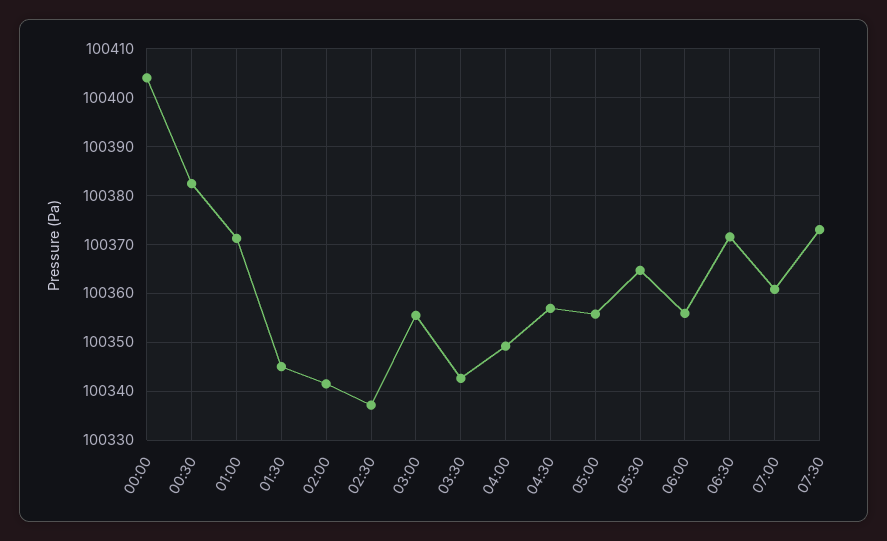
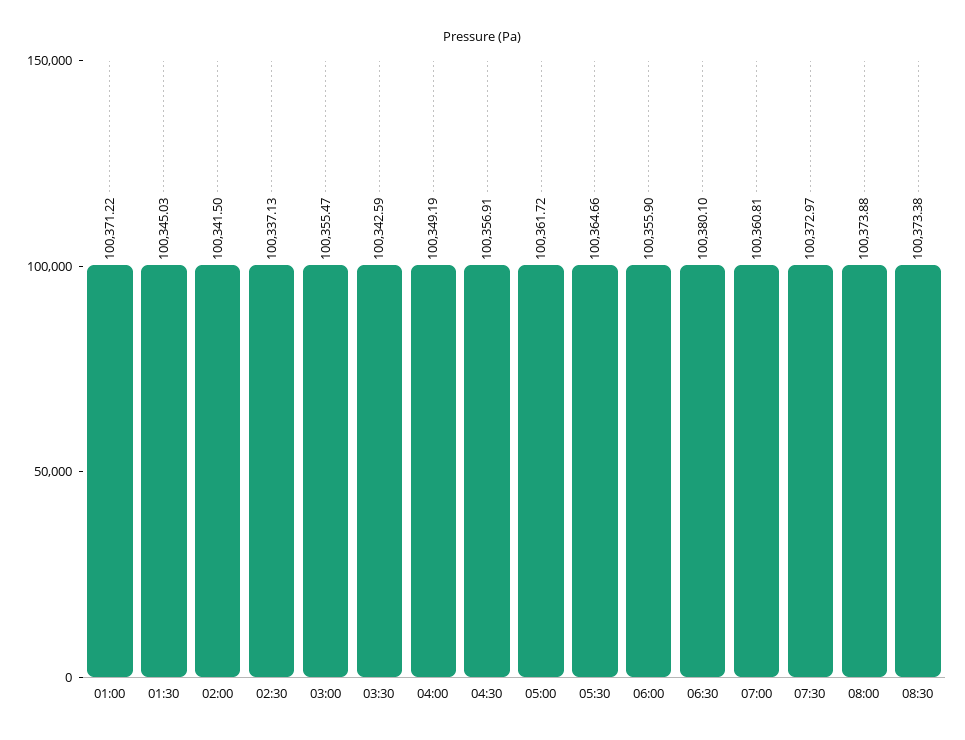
00:00: 100404 -> none
00:30: 100382 -> none
05:00: 100356 -> 100361.72
06:30: 100372 -> 100380.1
08:00: none -> 100373.88
08:30: none -> 100373.38

